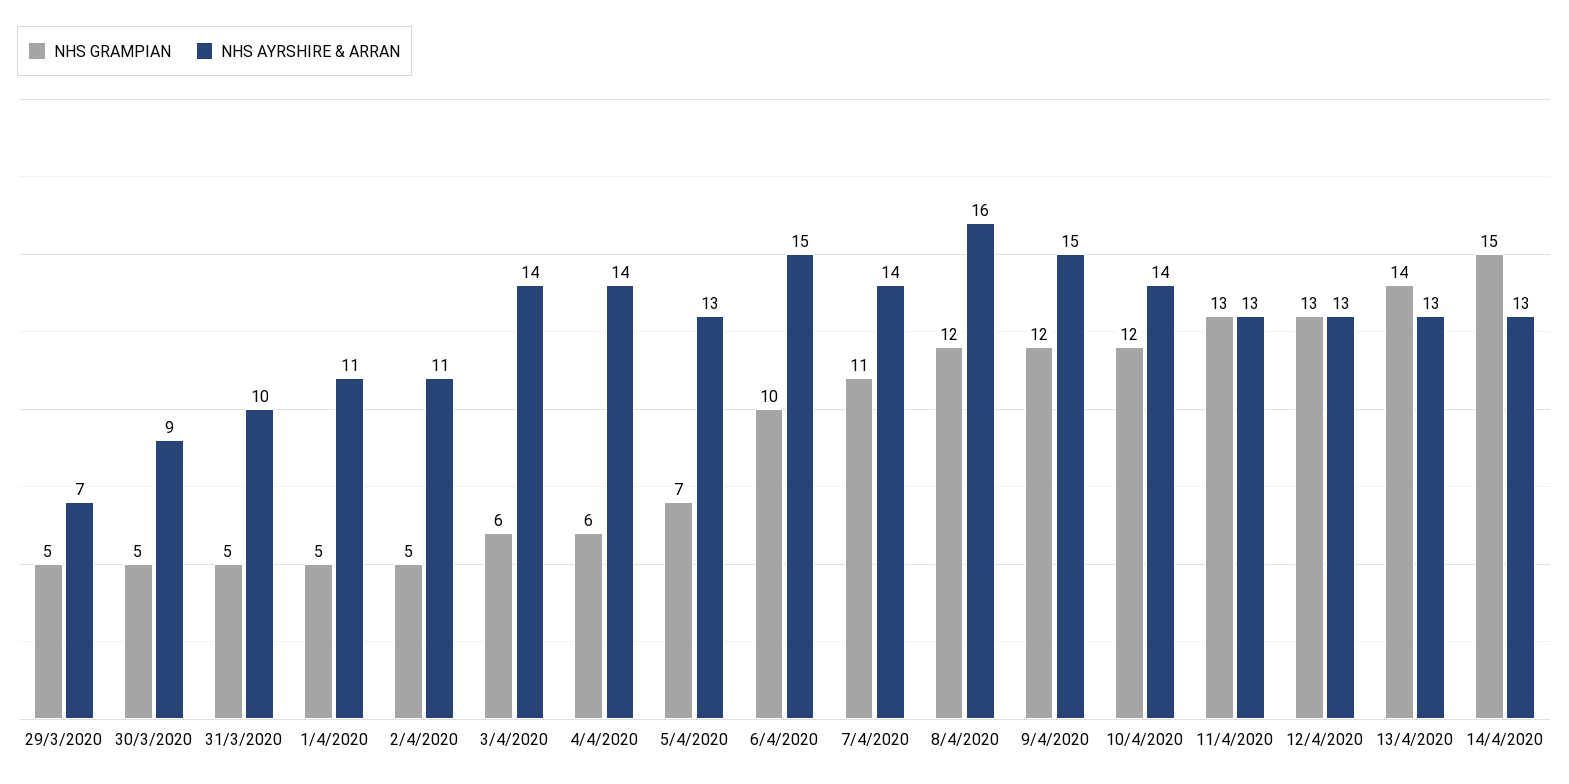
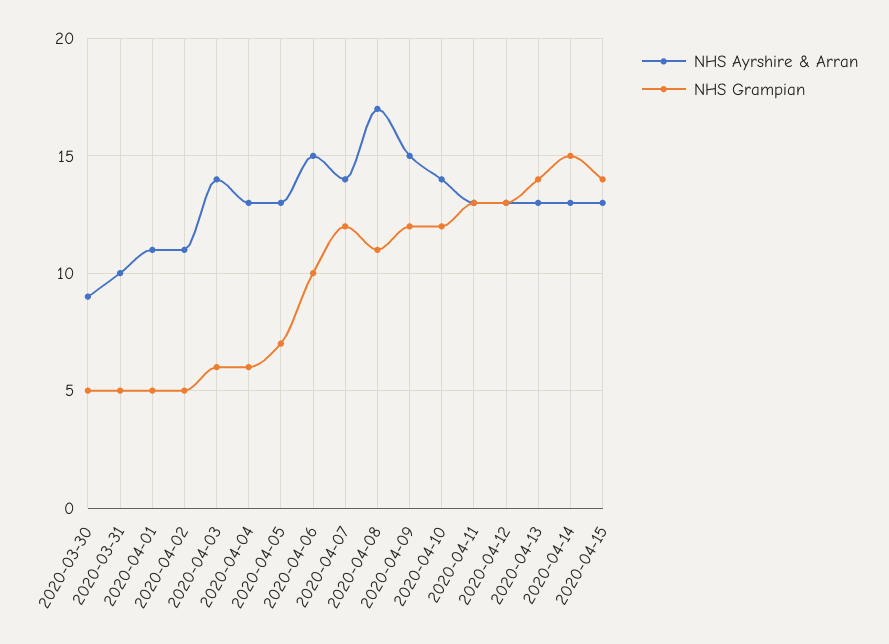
NHS GRAMPIAN, 29/3/2020: 5 -> none
NHS AYRSHIRE & ARRAN, 29/3/2020: 7 -> none
NHS AYRSHIRE & ARRAN, 4/4/2020: 14 -> 13
NHS GRAMPIAN, 7/4/2020: 11 -> 12
NHS GRAMPIAN, 8/4/2020: 12 -> 11
NHS AYRSHIRE & ARRAN, 8/4/2020: 16 -> 17
NHS AYRSHIRE & ARRAN, 2020-04-15: none -> 13
NHS GRAMPIAN, 2020-04-15: none -> 14

